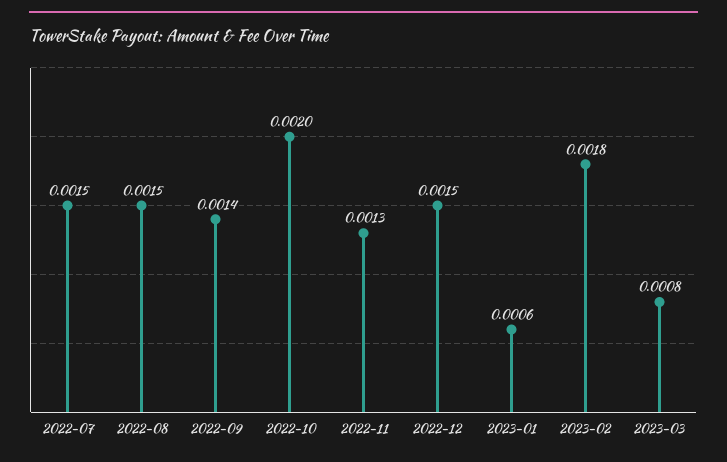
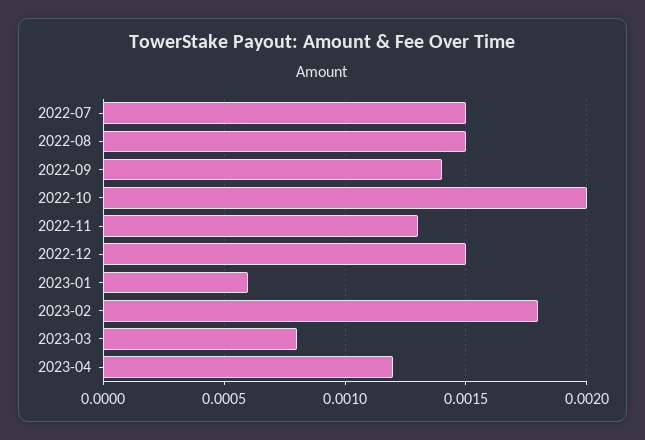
2023-04: none -> 0.0012

